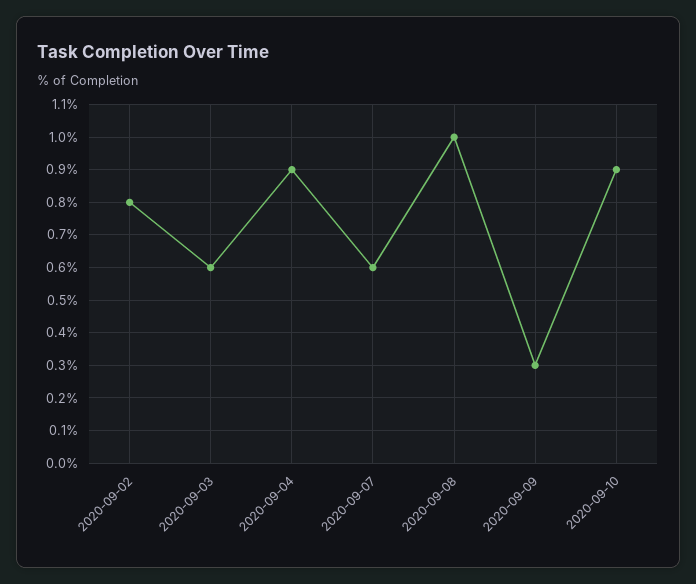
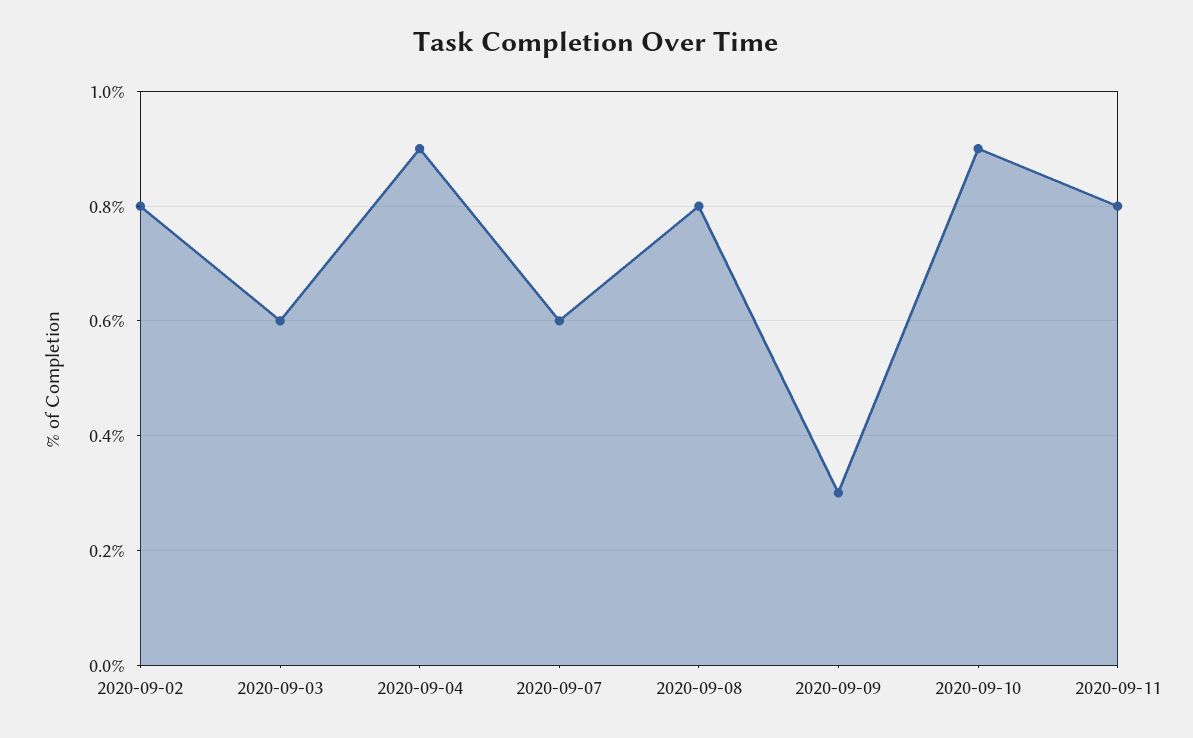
2020-09-08: 1 -> 0.8
2020-09-11: none -> 0.8

